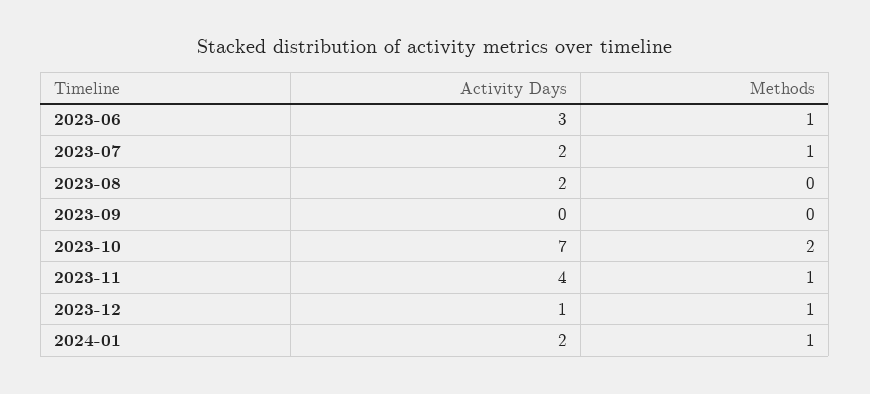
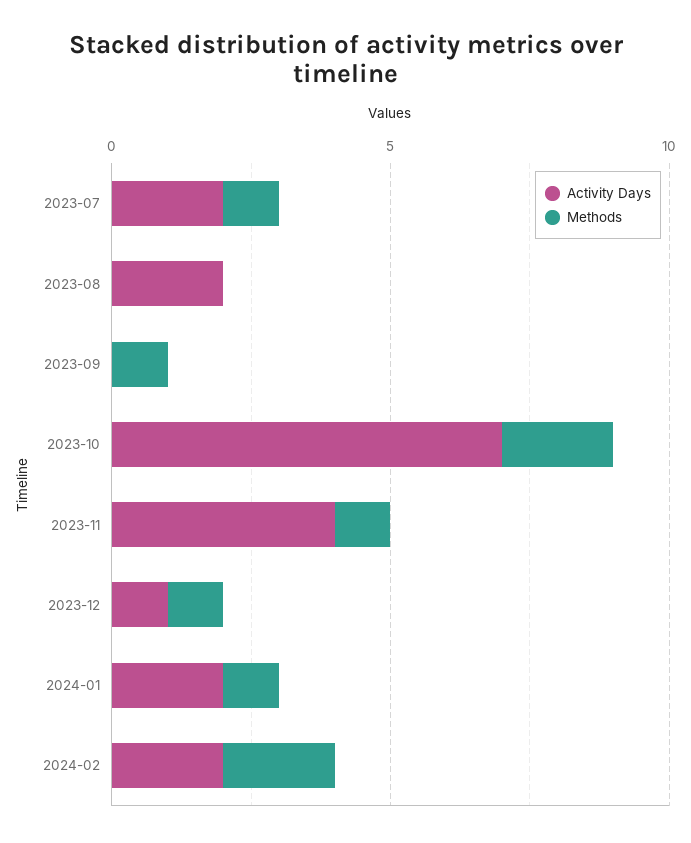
Activity Days, 2023-06: 3 -> none
Methods, 2023-06: 1 -> none
Methods, 2023-09: 0 -> 1
Activity Days, 2024-02: none -> 2
Methods, 2024-02: none -> 2

